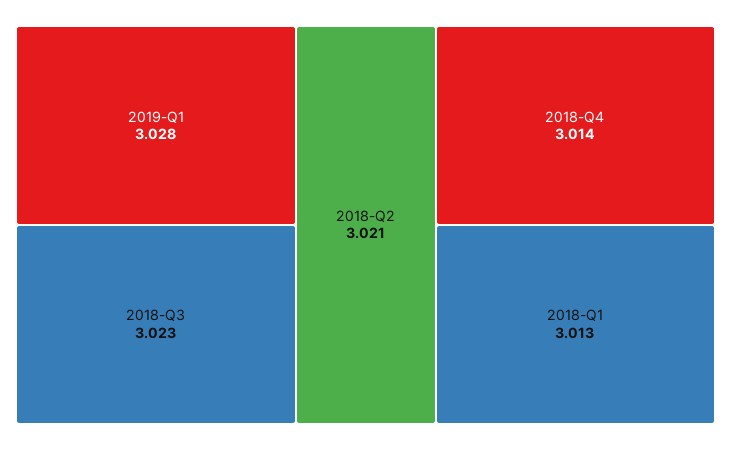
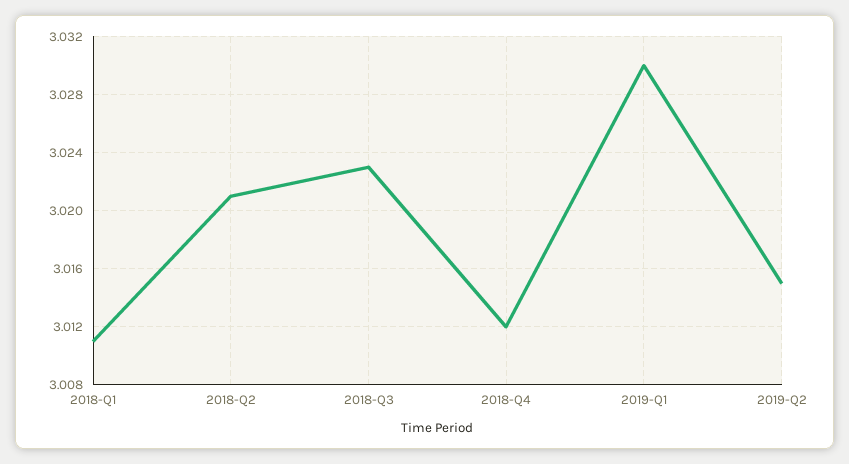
2019-Q1: 3.028 -> 3.03
2018-Q4: 3.014 -> 3.012
2018-Q1: 3.013 -> 3.011
2019-Q2: none -> 3.015

